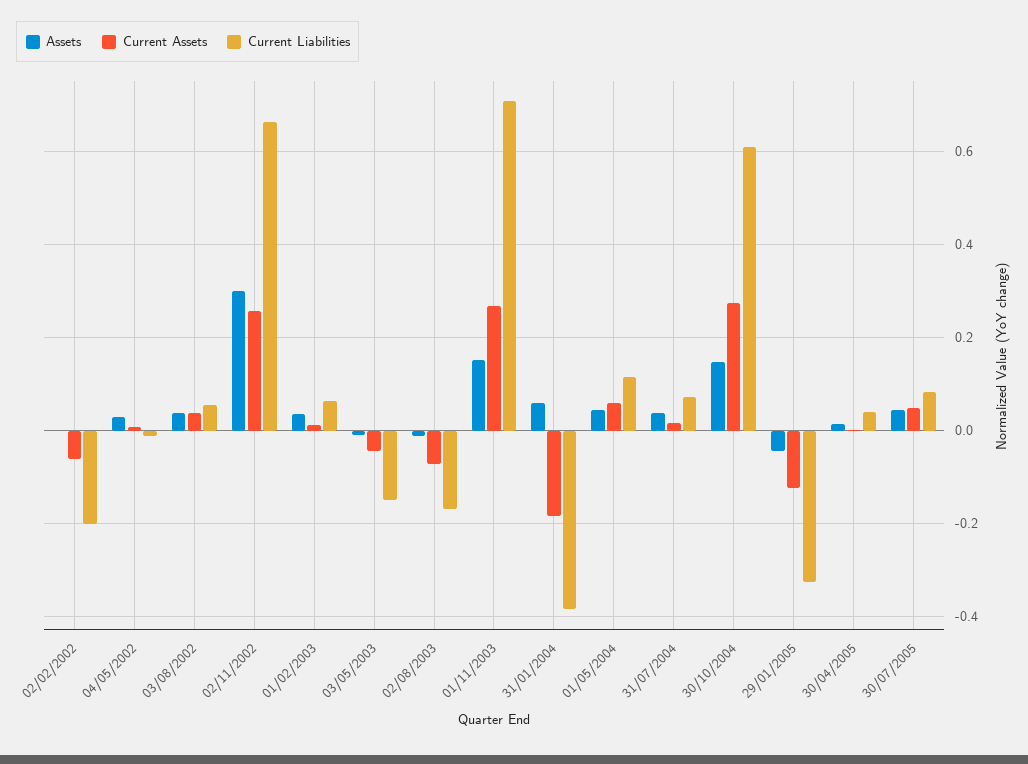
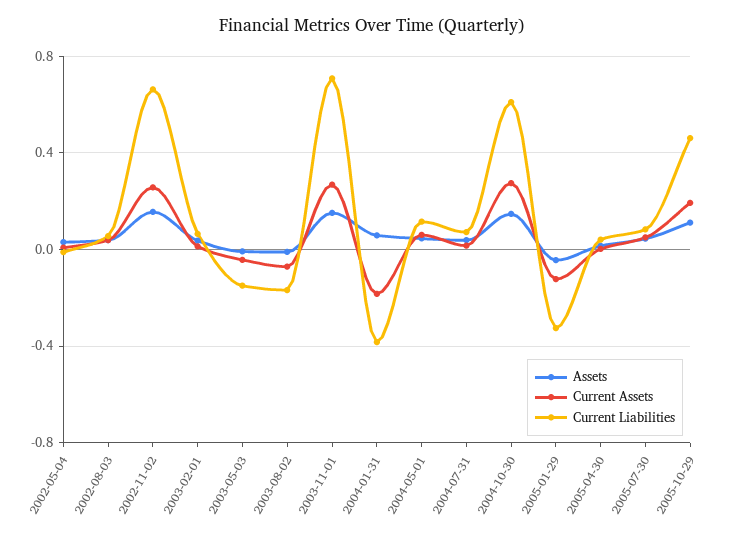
Assets, 02/02/2002: 0 -> none
Current Assets, 02/02/2002: -0.06 -> none
Current Liabilities, 02/02/2002: -0.2 -> none
Assets, 02/11/2002: 0.3 -> 0.15
Assets, 2005-10-29: none -> 0.1
Current Assets, 2005-10-29: none -> 0.2
Current Liabilities, 2005-10-29: none -> 0.45

